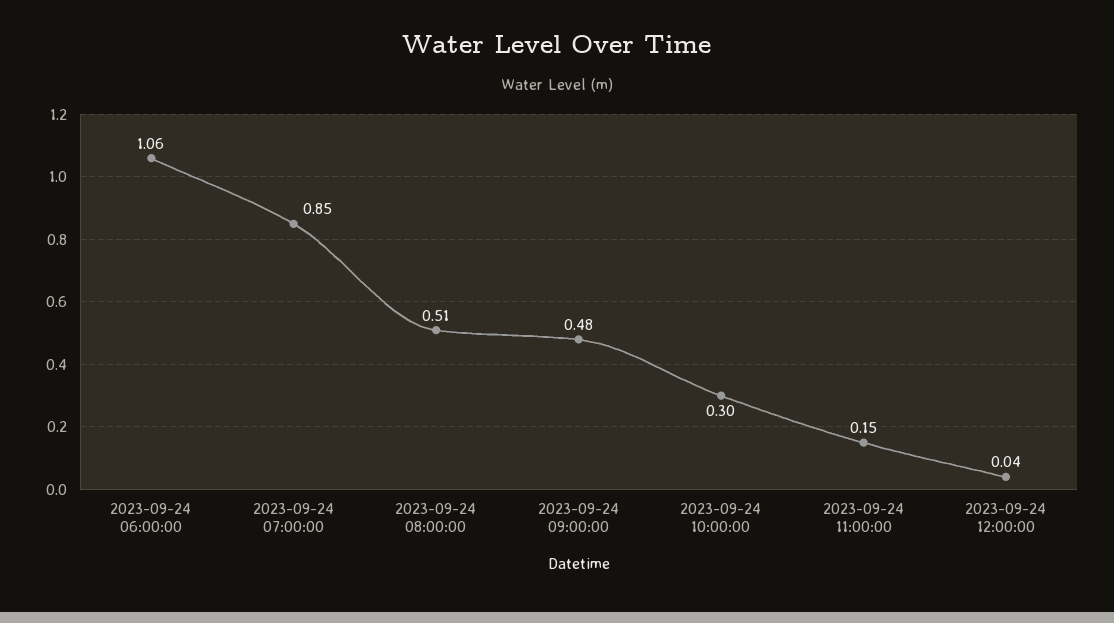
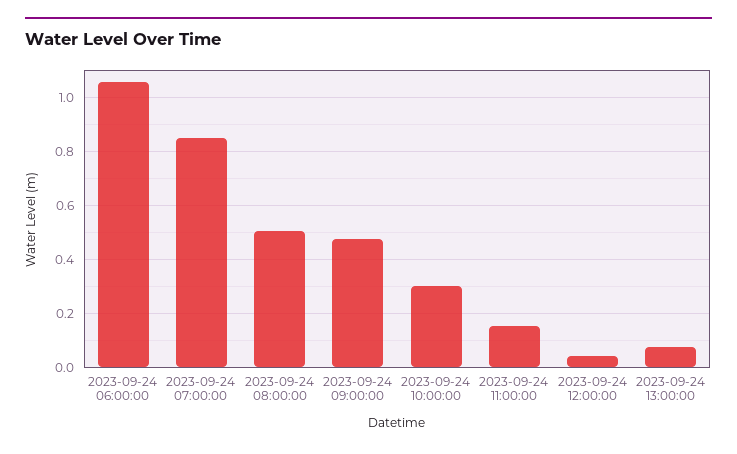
2023-09-24 13:00:00: none -> 0.075

